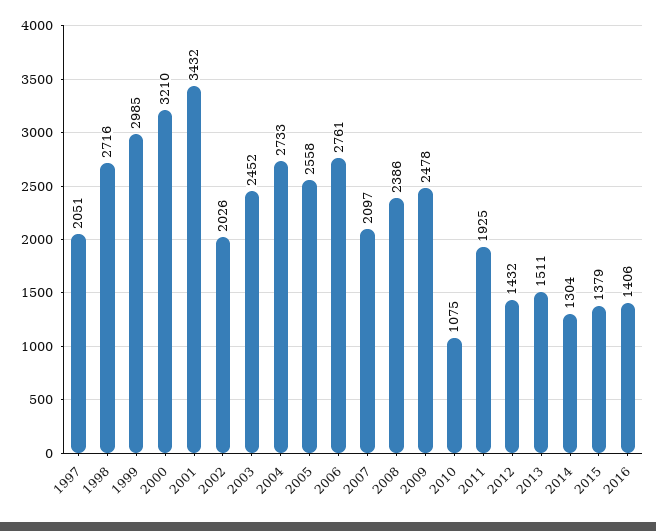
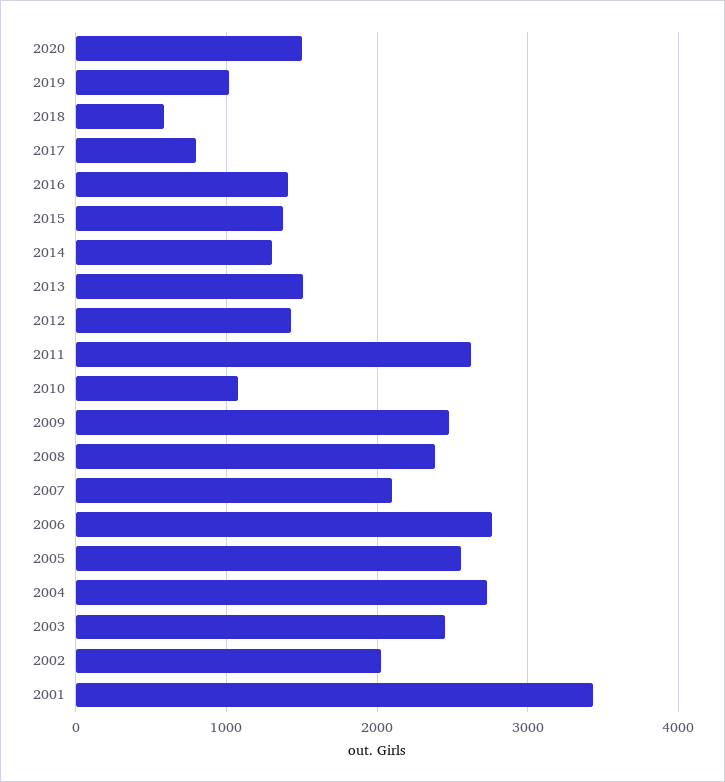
1997: 2051 -> none
1998: 2716 -> none
1999: 2985 -> none
2000: 3210 -> none
2011: 1925 -> 2600
2020: none -> 1500
2019: none -> 1000
2018: none -> 600
2017: none -> 800

